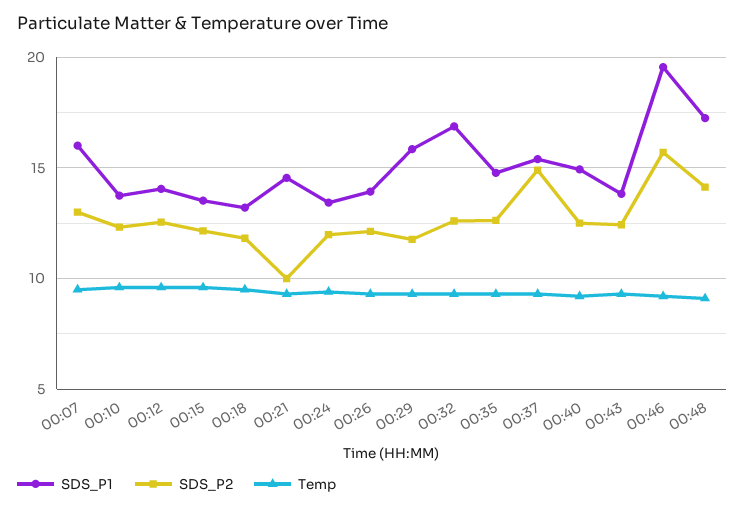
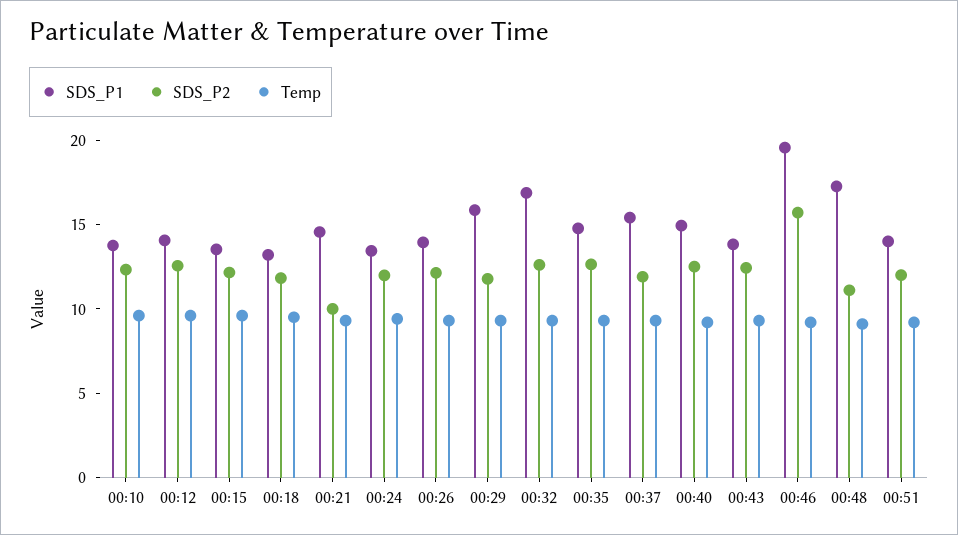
SDS_P1, 00:07: 16 -> none
SDS_P2, 00:07: 13 -> none
Temp, 00:07: 9.5 -> none
SDS_P2, 00:37: 15 -> 12
SDS_P2, 00:48: 14 -> 11
SDS_P1, 00:51: none -> 14
SDS_P2, 00:51: none -> 12
Temp, 00:51: none -> 9

